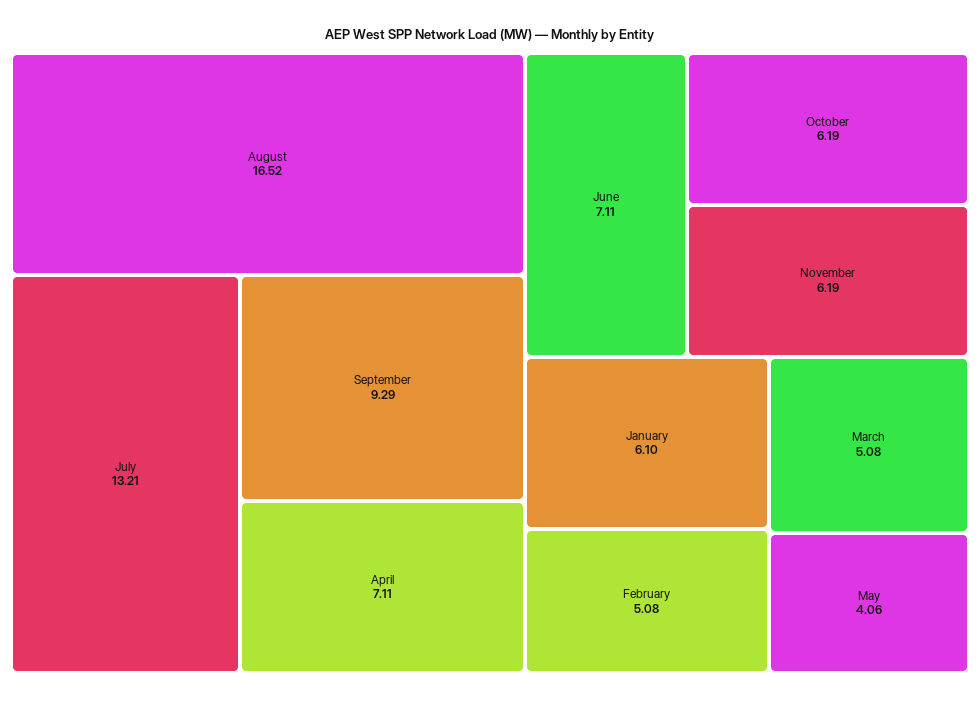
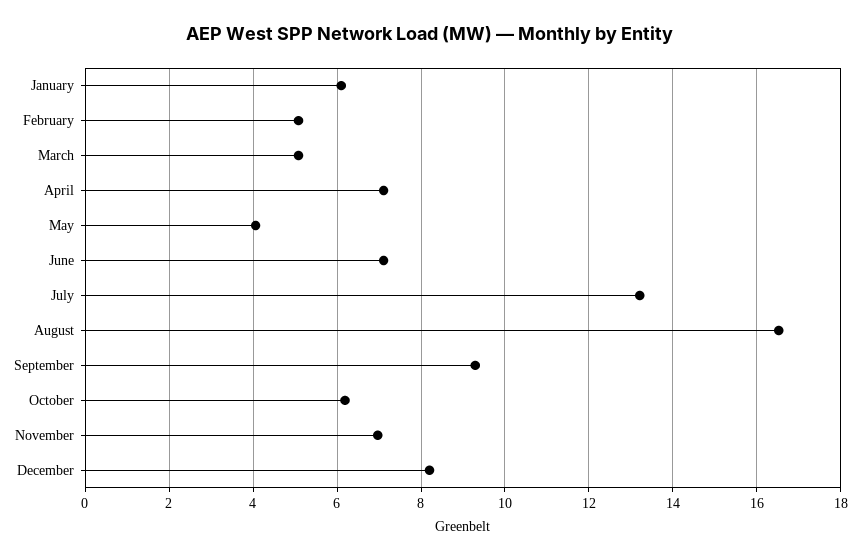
November: 6.19 -> 7
December: none -> 8.2

